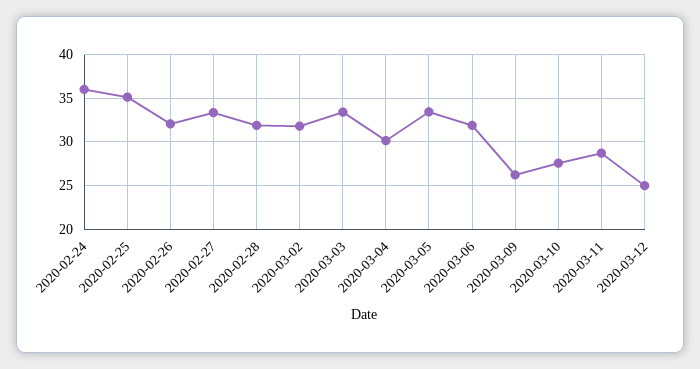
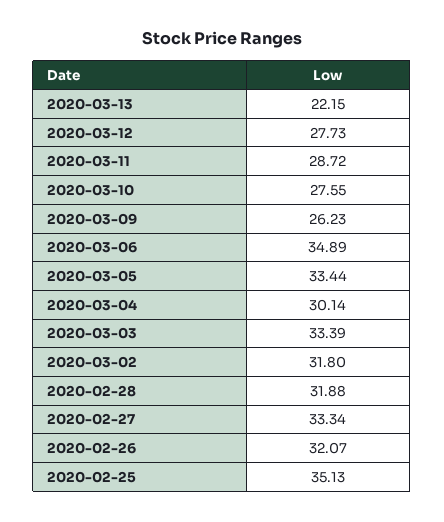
2020-02-24: 36 -> none
2020-03-06: 32 -> 34.89
2020-03-12: 25 -> 27.73
2020-03-13: none -> 22.15

